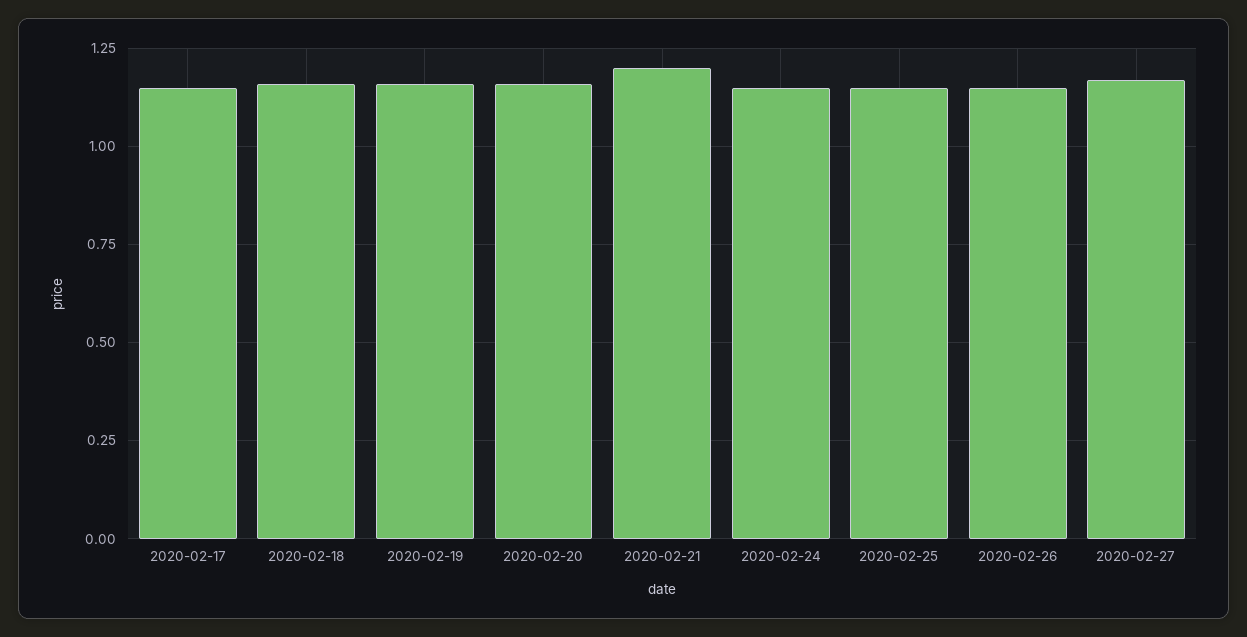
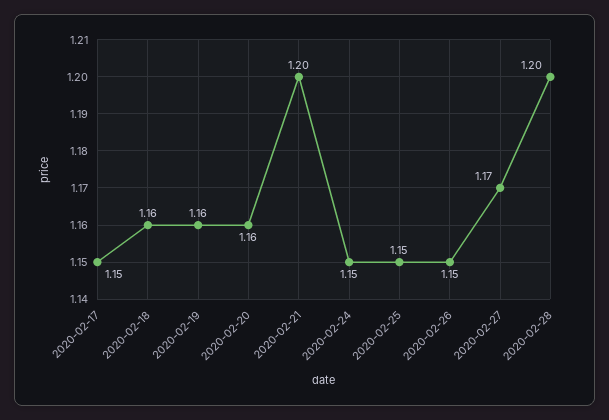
2020-02-28: none -> 1.2

